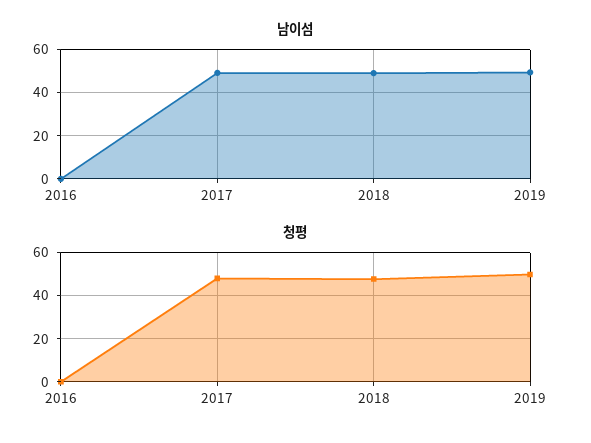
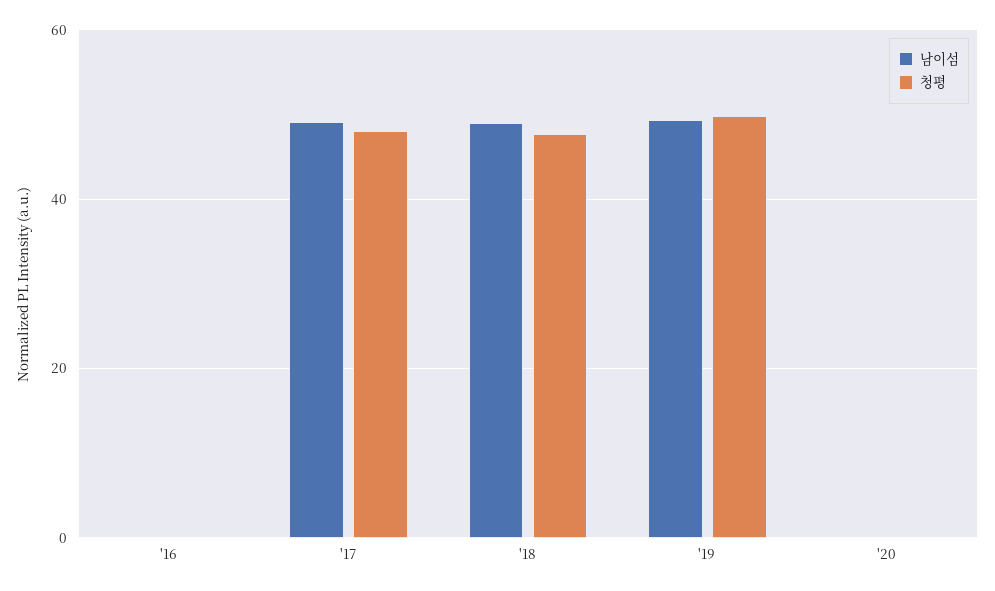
남이섬, '20: none -> 0
청평, '20: none -> 0

